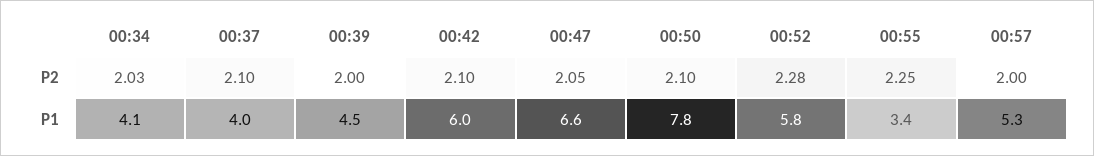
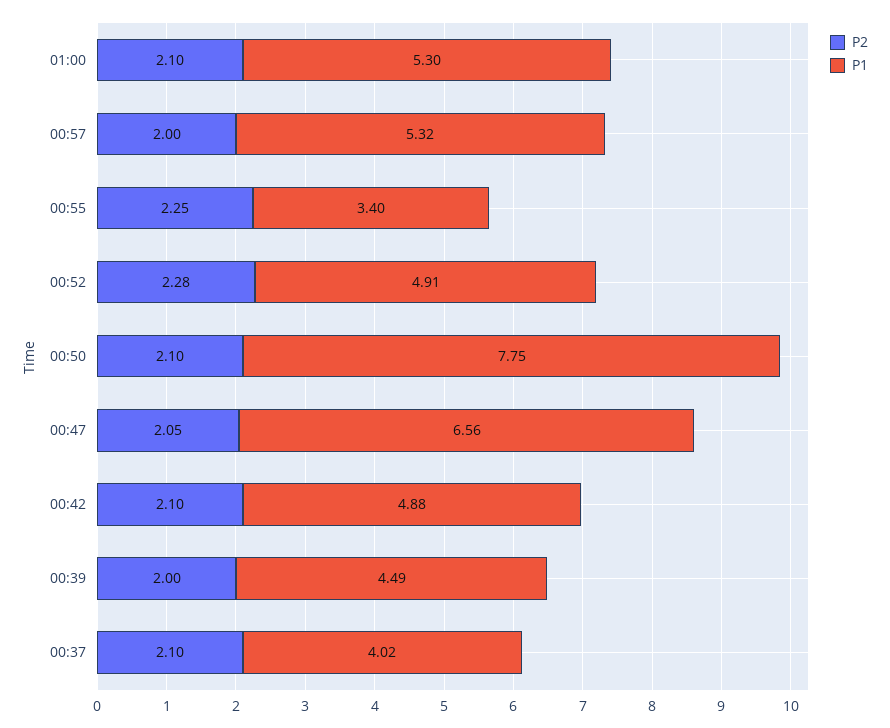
P2, 00:34: 2.03 -> none
P1, 00:34: 4.1 -> none
P1, 00:42: 6 -> 4.88
P1, 00:52: 5.8 -> 4.91
P2, 01:00: none -> 2.1
P1, 01:00: none -> 5.3

